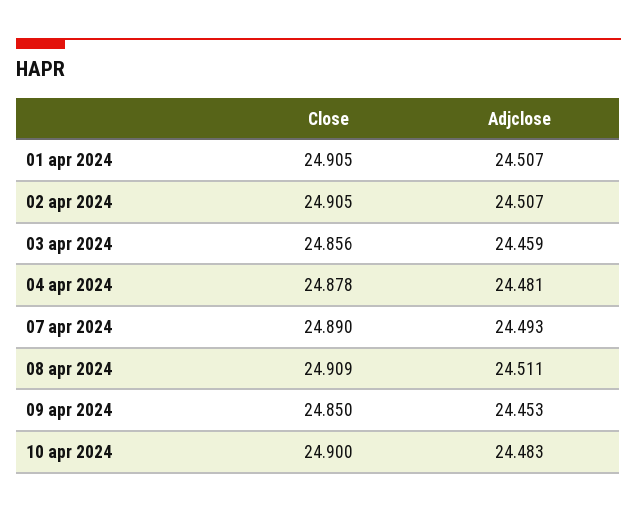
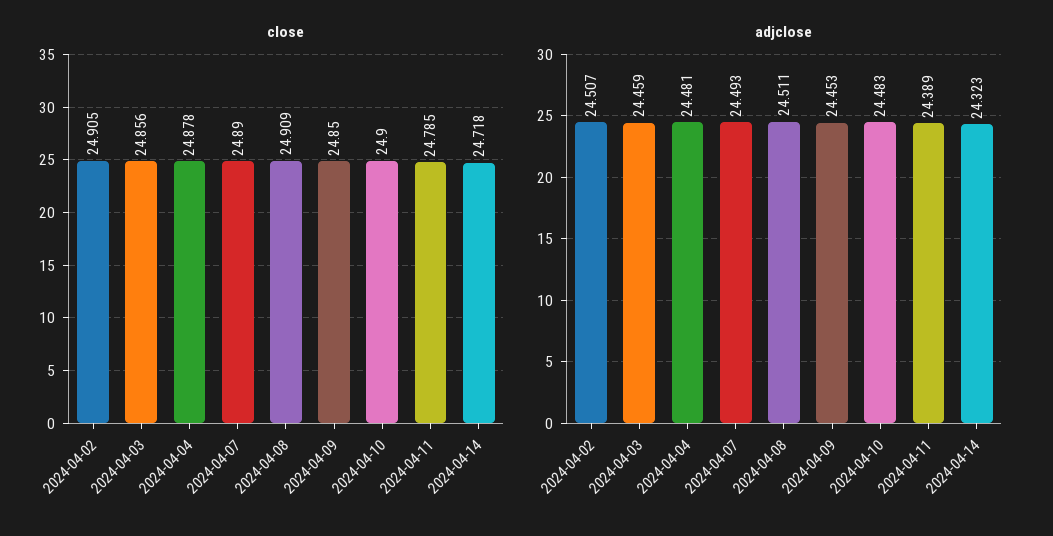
Close, 01 apr 2024: 24.905 -> none
Adjclose, 01 apr 2024: 24.507 -> none
Close, 2024-04-11: none -> 24.785
Close, 2024-04-14: none -> 24.718
Adjclose, 2024-04-11: none -> 24.389
Adjclose, 2024-04-14: none -> 24.323

